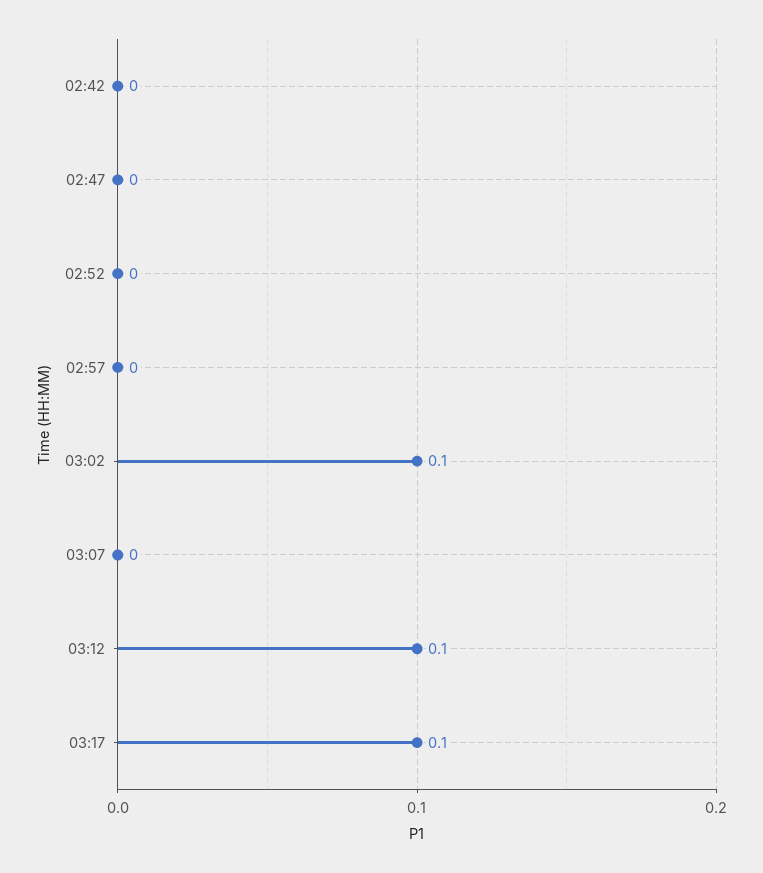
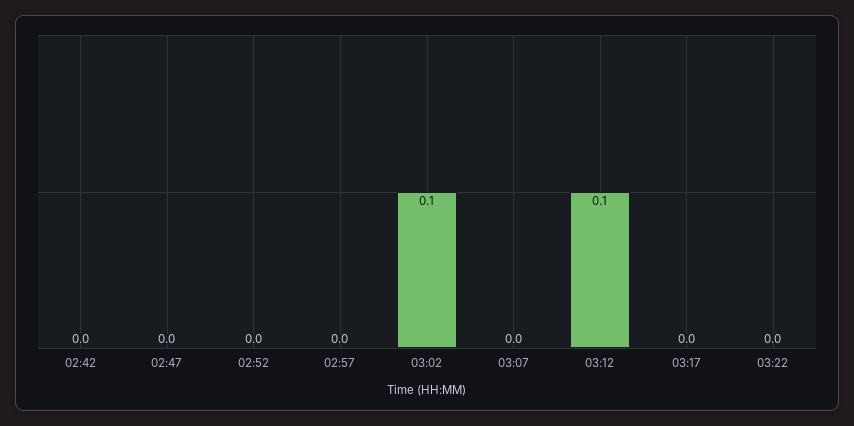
03:17: 0.1 -> 0
03:22: none -> 0

